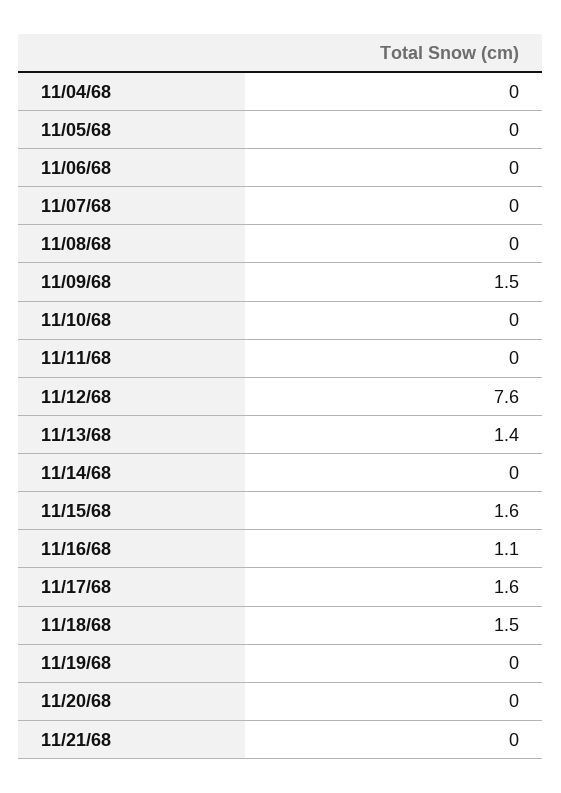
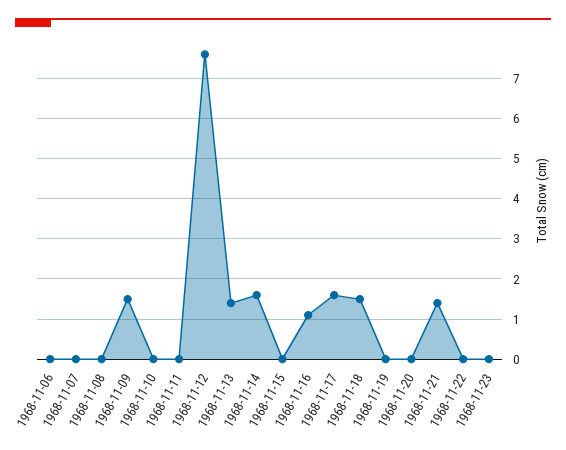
11/04/68: 0 -> none
11/05/68: 0 -> none
11/14/68: 0 -> 1.5
11/15/68: 1.6 -> 0
11/21/68: 0 -> 1.5
1968-11-22: none -> 0
1968-11-23: none -> 0

